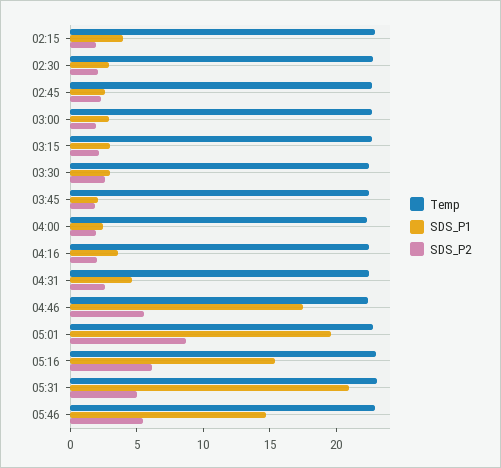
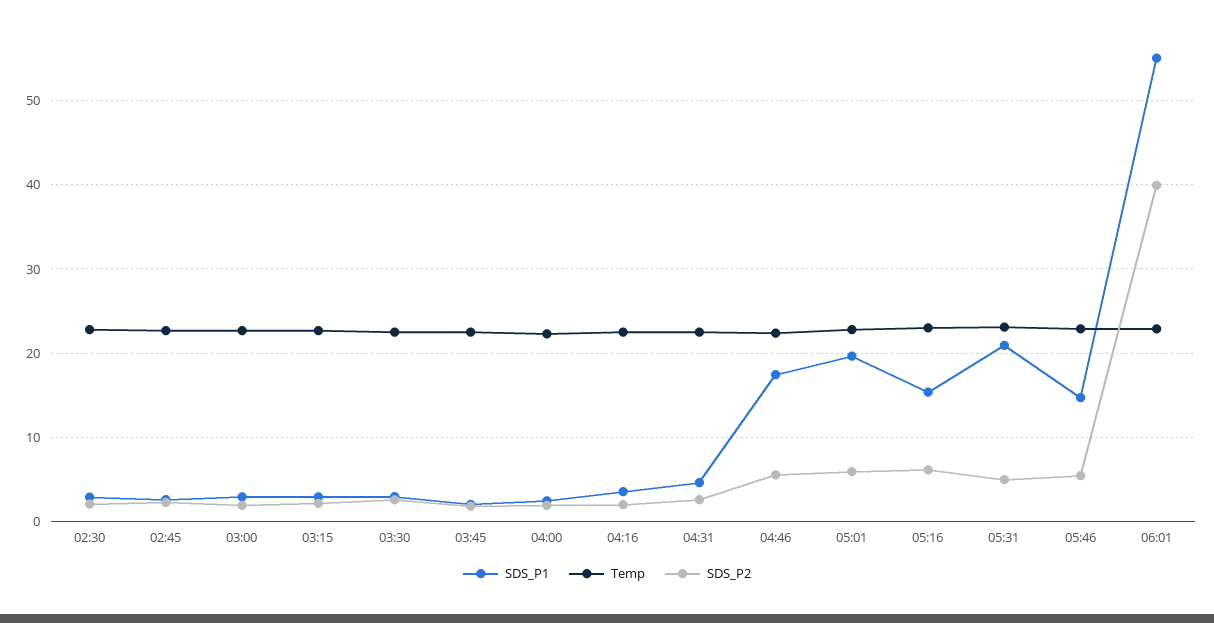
Temp, 02:15: 23 -> none
SDS_P1, 02:15: 4 -> none
SDS_P2, 02:15: 2 -> none
SDS_P2, 05:01: 9 -> 6
SDS_P1, 06:01: none -> 55
Temp, 06:01: none -> 23
SDS_P2, 06:01: none -> 40

